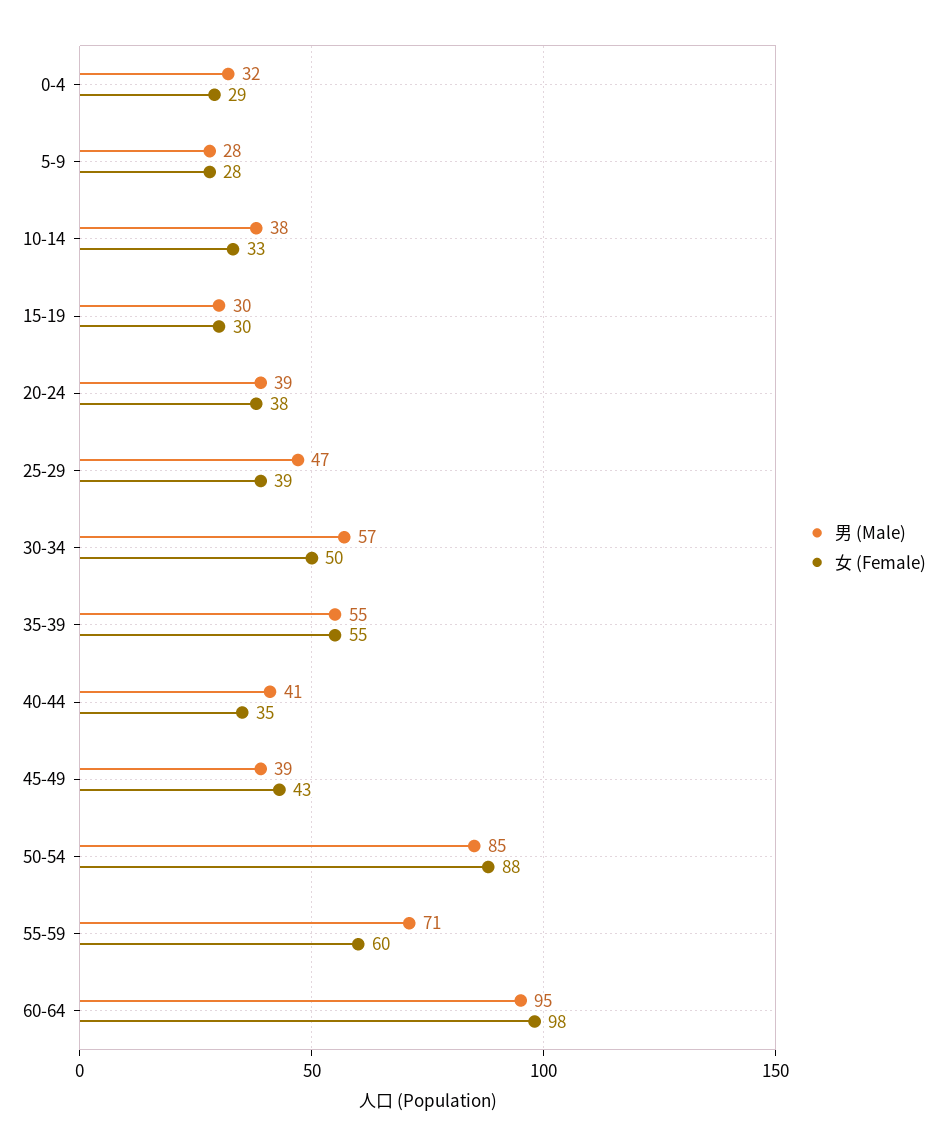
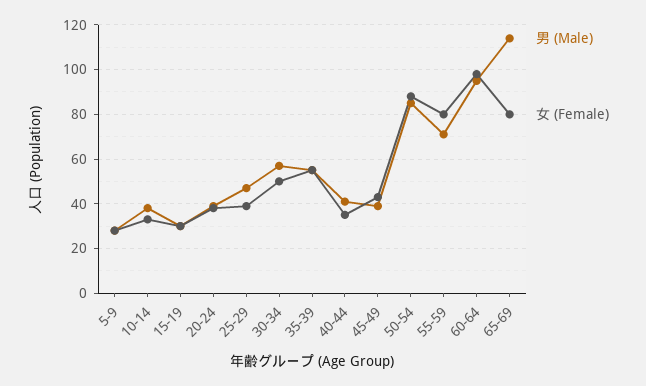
男 (Male), 0-4: 32 -> none
女 (Female), 0-4: 29 -> none
女 (Female), 55-59: 60 -> 80
男 (Male), 65-69: none -> 115
女 (Female), 65-69: none -> 80

